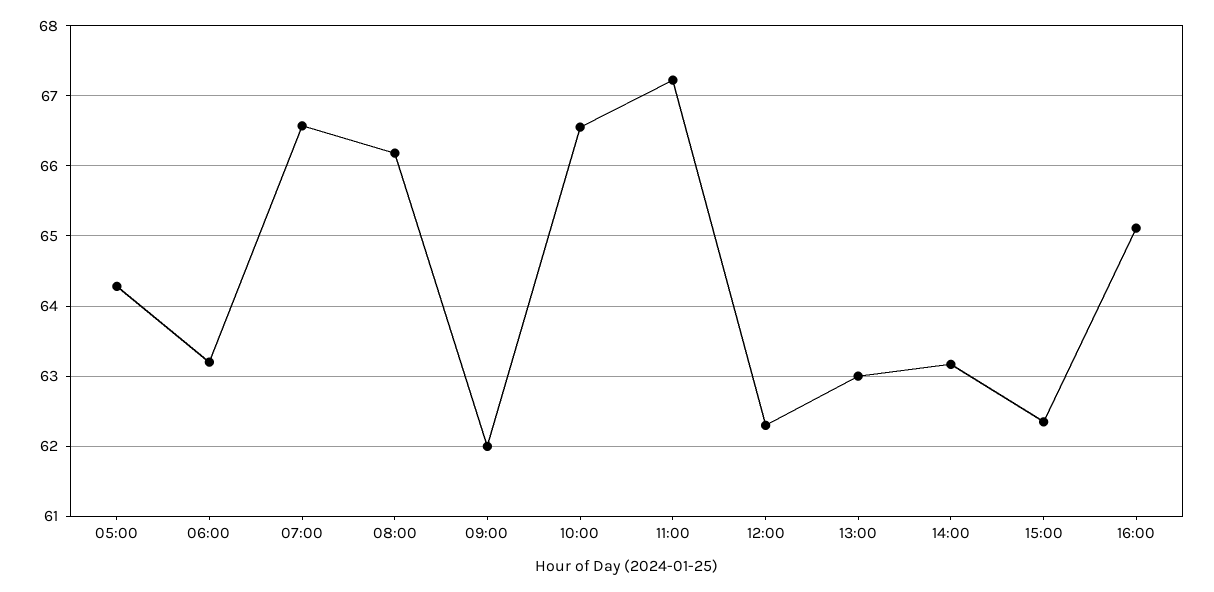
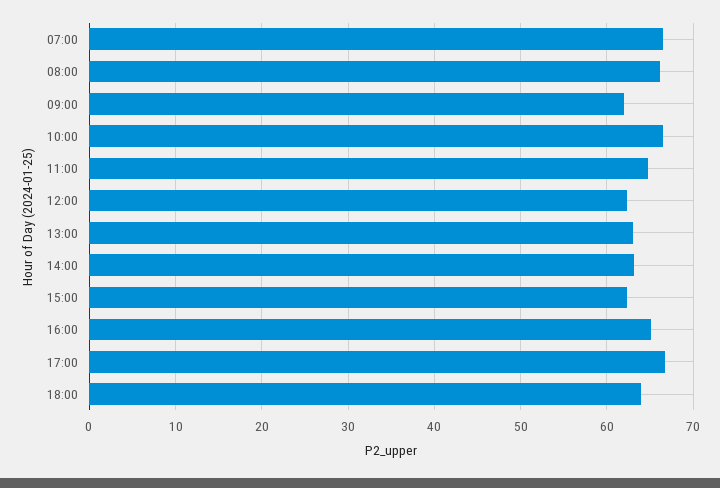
05:00: 64.3 -> none
06:00: 63.2 -> none
11:00: 67.2 -> 65
17:00: none -> 67
18:00: none -> 64

